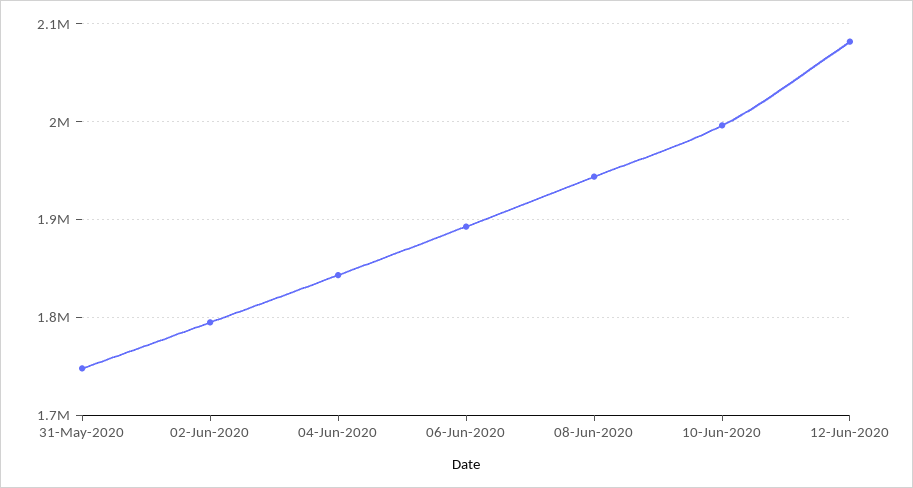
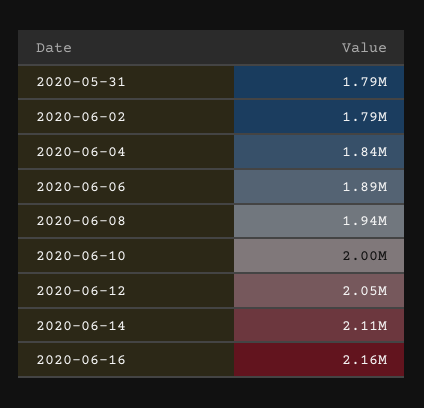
31-May-2020: 1750000 -> 1790000
12-Jun-2020: 2080000 -> 2050000
2020-06-14: none -> 2110000
2020-06-16: none -> 2160000

